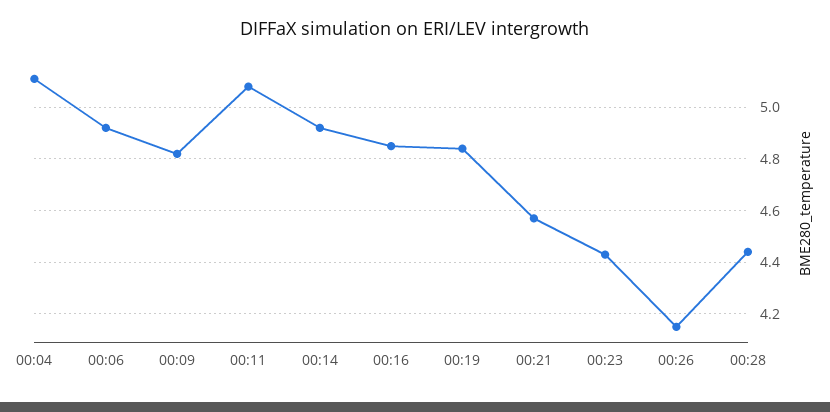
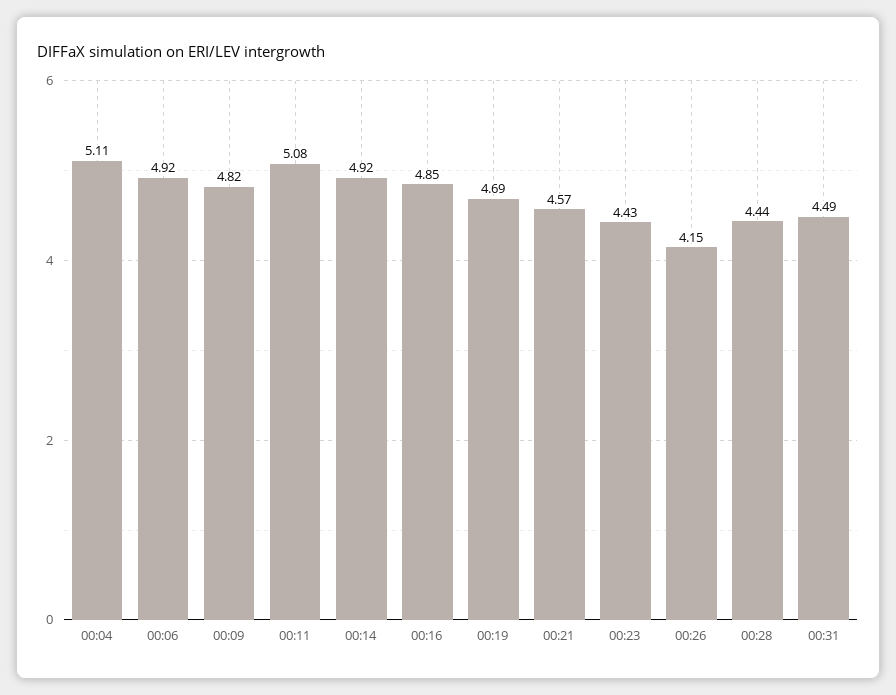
00:19: 4.85 -> 4.69
00:31: none -> 4.49

